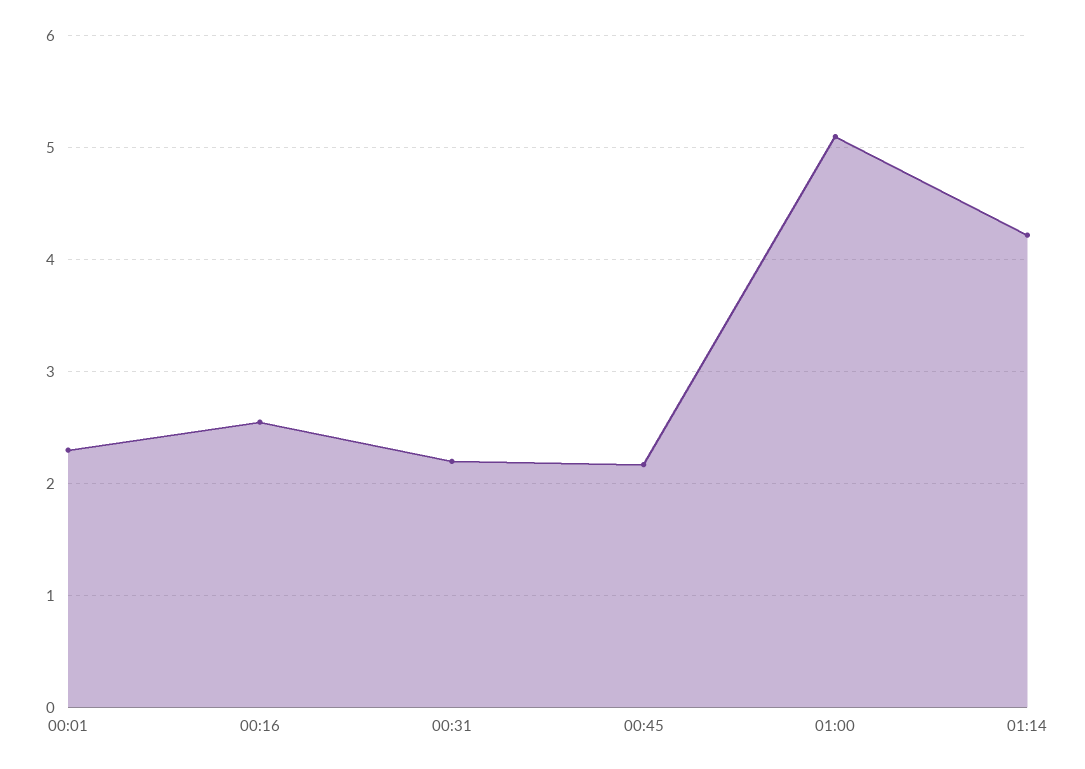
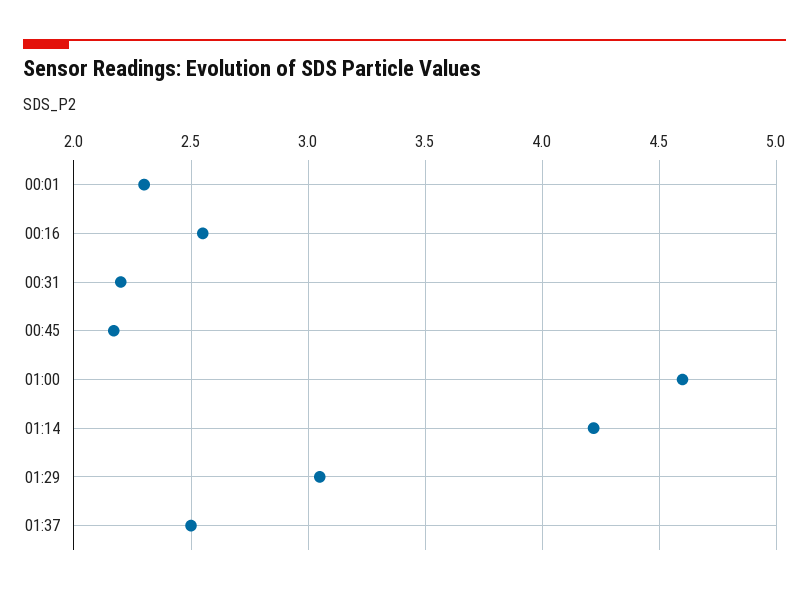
01:00: 5.1 -> 4.6
01:29: none -> 3.05
01:37: none -> 2.5

